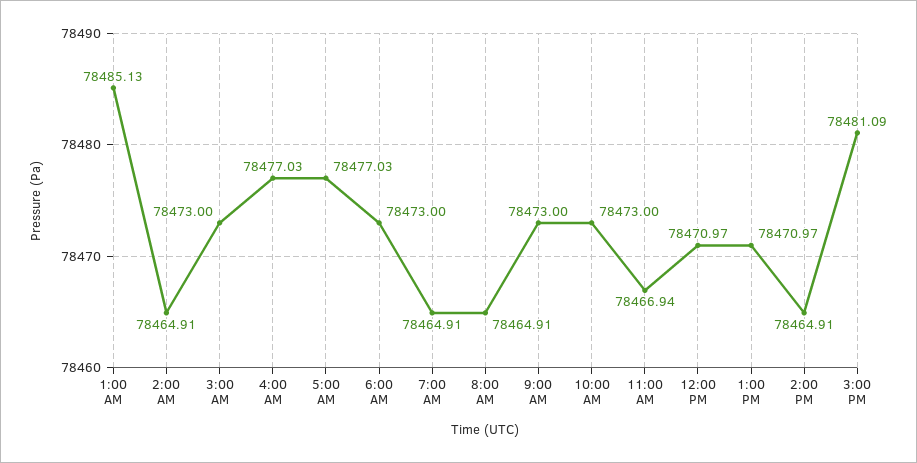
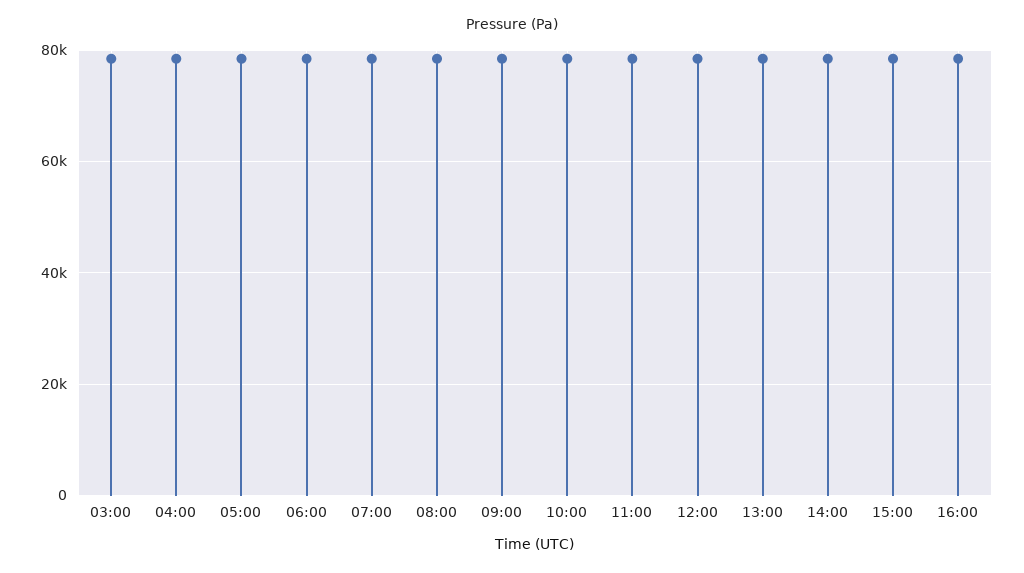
1:00 AM: 78485.13 -> none
2:00 AM: 78464.91 -> none
16:00: none -> 78000

